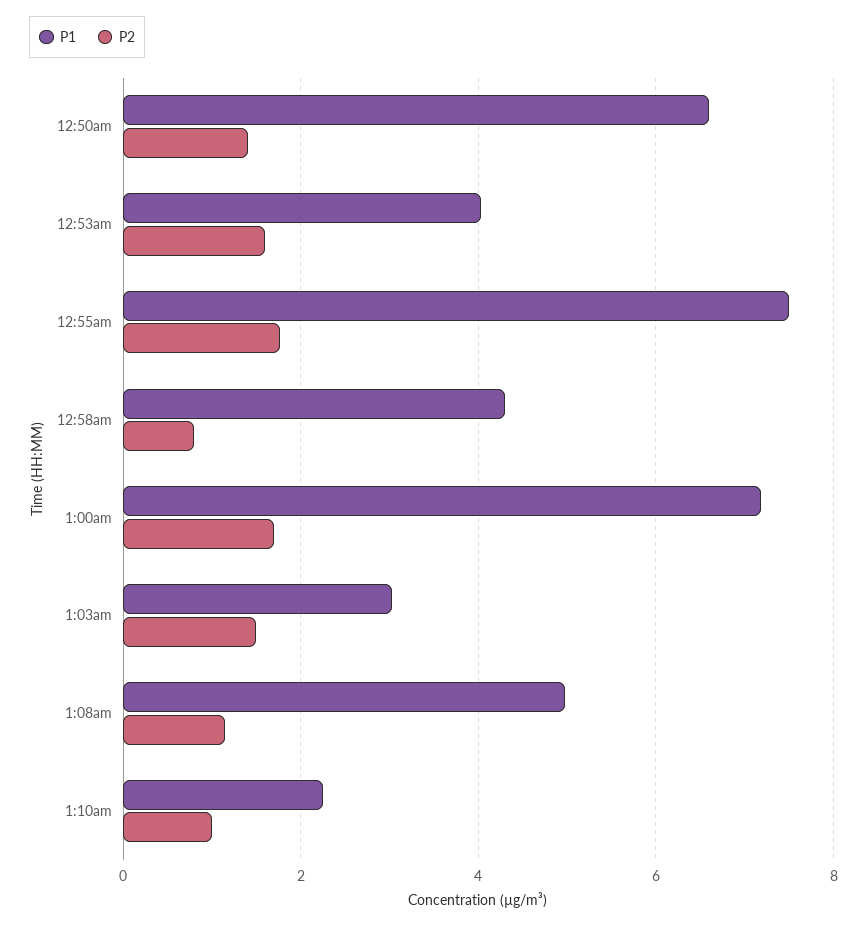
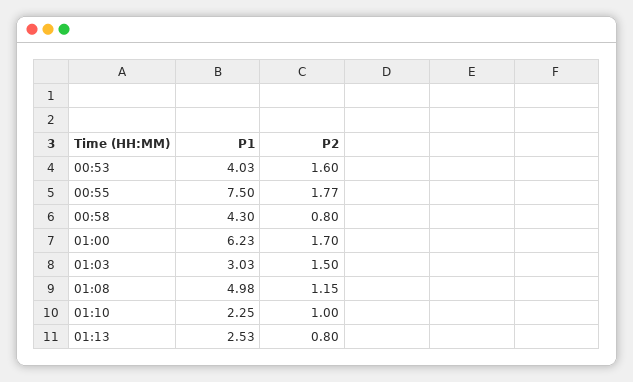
P1, 12:50am: 6.6 -> none
P2, 12:50am: 1.4 -> none
P1, 1:00am: 7.2 -> 6.23
P1, 01:13: none -> 2.53
P2, 01:13: none -> 0.8

